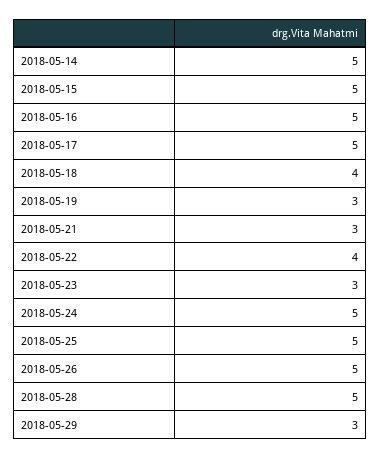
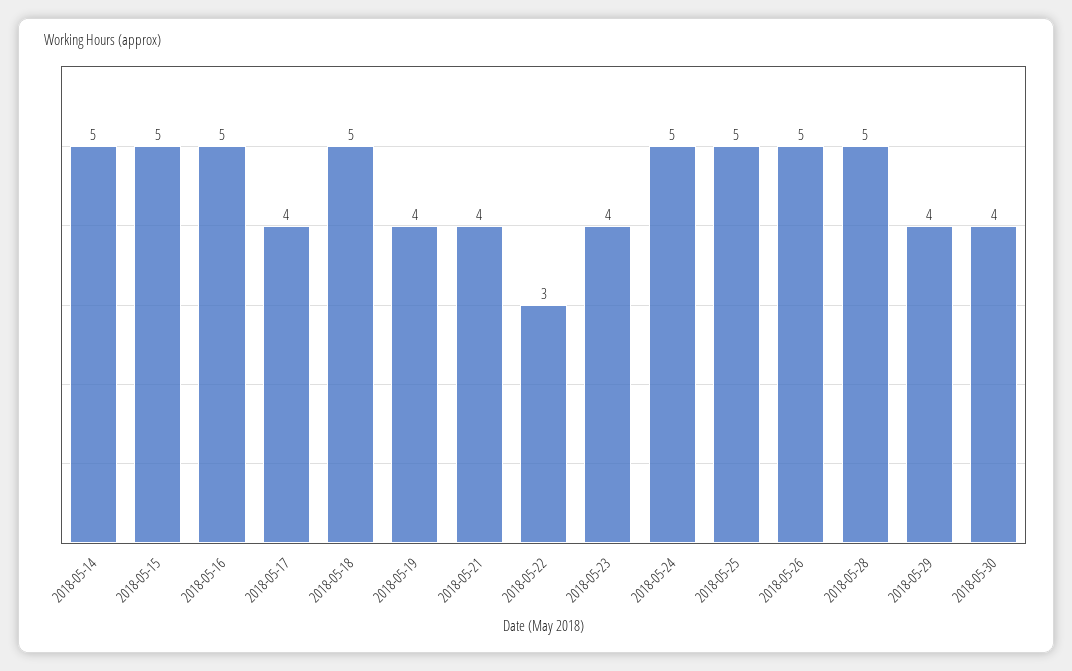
2018-05-17: 5 -> 4
2018-05-18: 4 -> 5
2018-05-19: 3 -> 4
2018-05-21: 3 -> 4
2018-05-22: 4 -> 3
2018-05-23: 3 -> 4
2018-05-29: 3 -> 4
2018-05-30: none -> 4

